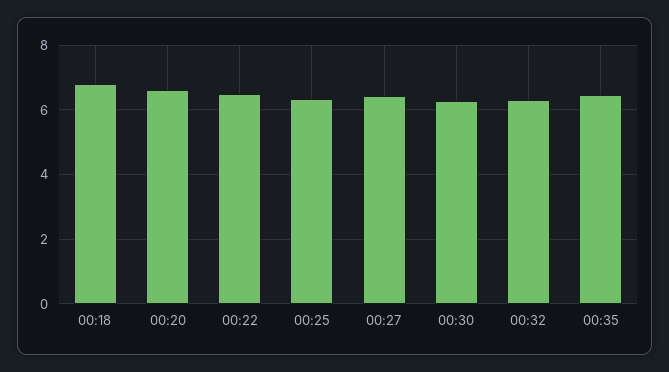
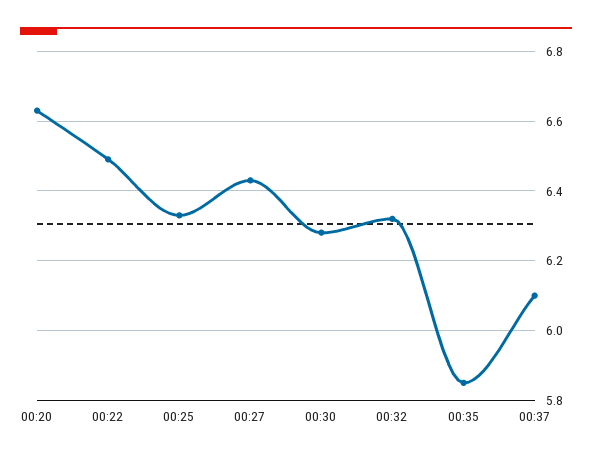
00:18: 6.8 -> none
00:35: 6.4 -> 5.85
00:37: none -> 6.1

